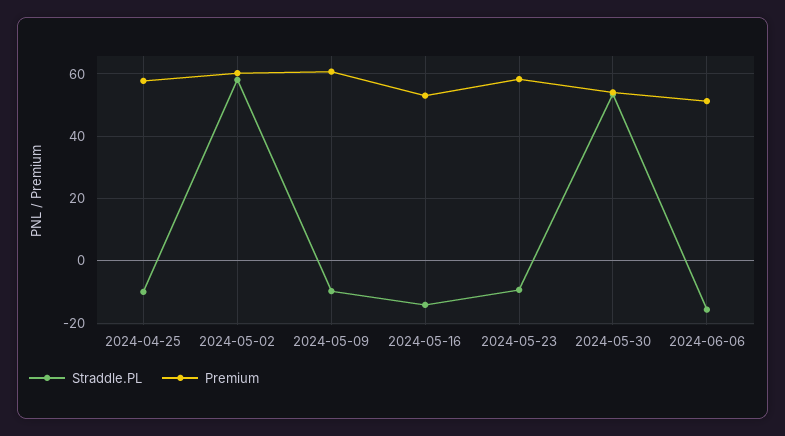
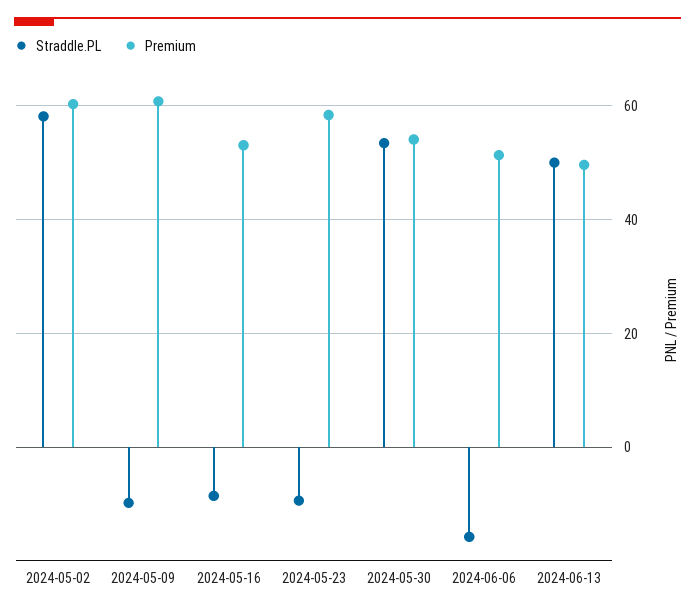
Straddle.PL, 2024-04-25: -10 -> none
Premium, 2024-04-25: 58 -> none
Straddle.PL, 2024-05-16: -14 -> -8
Straddle.PL, 2024-06-13: none -> 50
Premium, 2024-06-13: none -> 50

